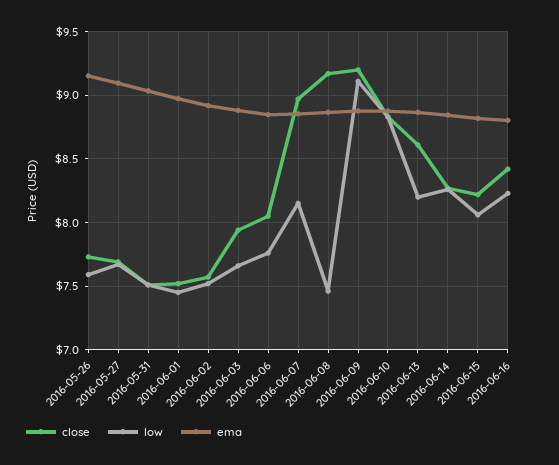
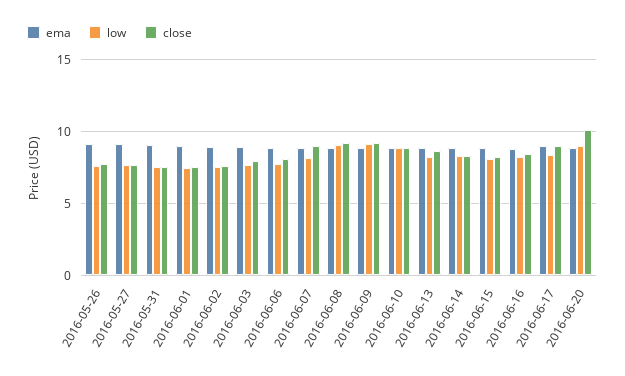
low, 2016-06-08: 7.45 -> 9
ema, 2016-06-17: none -> 9
low, 2016-06-17: none -> 8.5
close, 2016-06-17: none -> 9
ema, 2016-06-20: none -> 9
low, 2016-06-20: none -> 9
close, 2016-06-20: none -> 10

